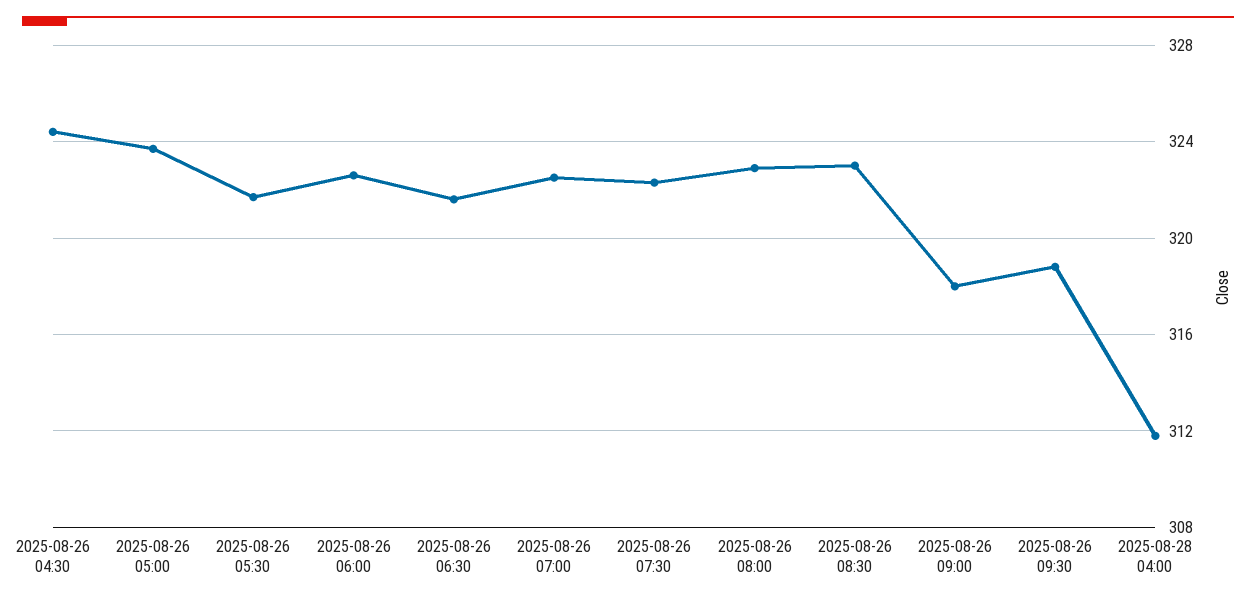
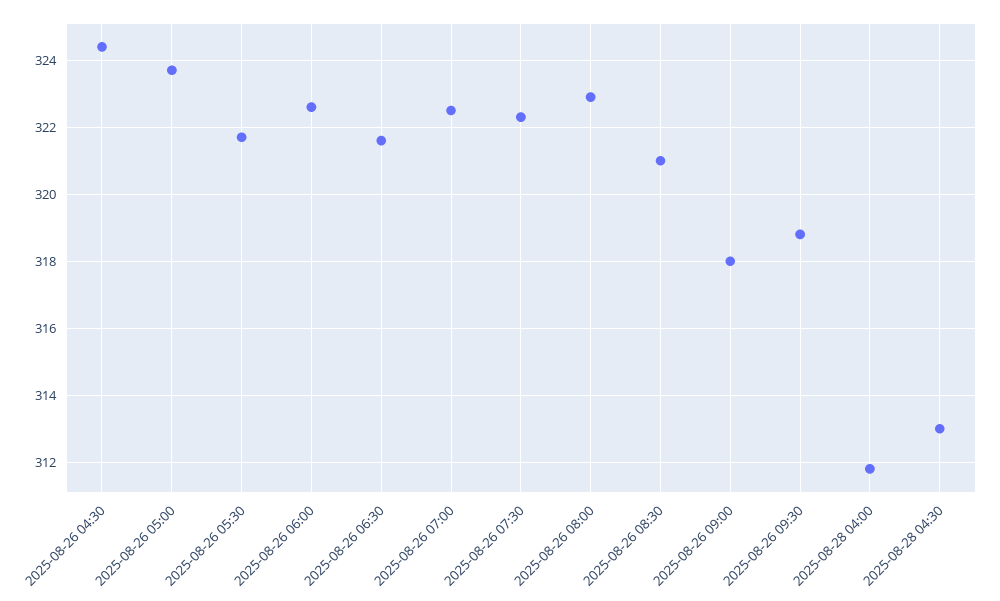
2025-08-26 08:30: 323 -> 321
2025-08-28 04:30: none -> 313

